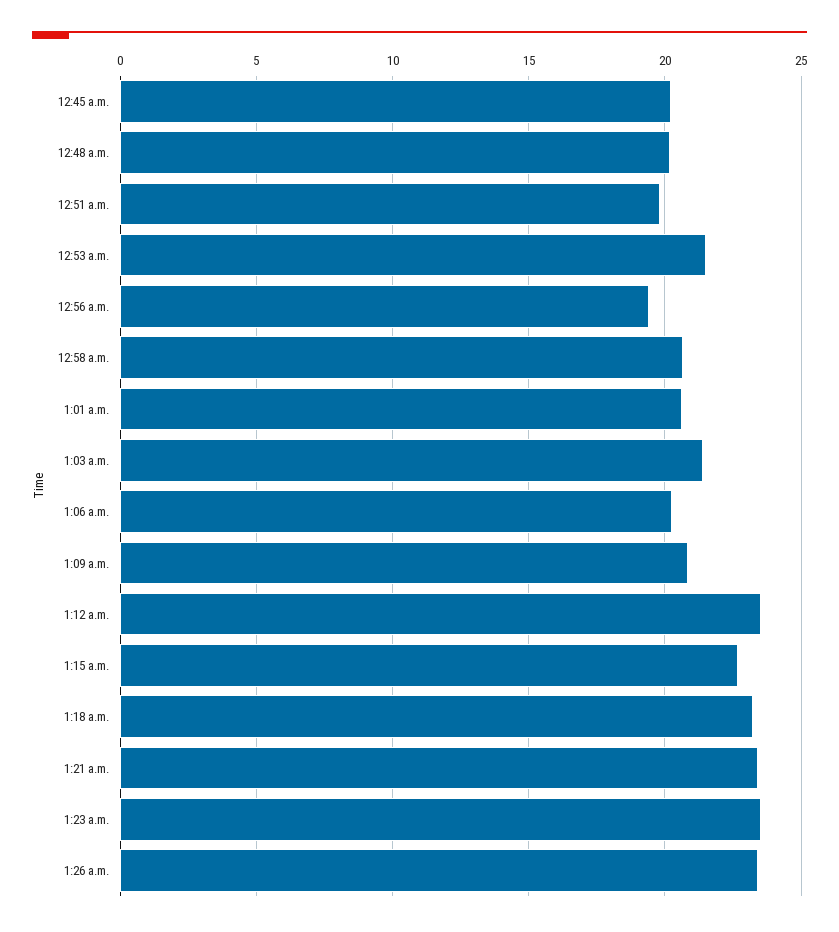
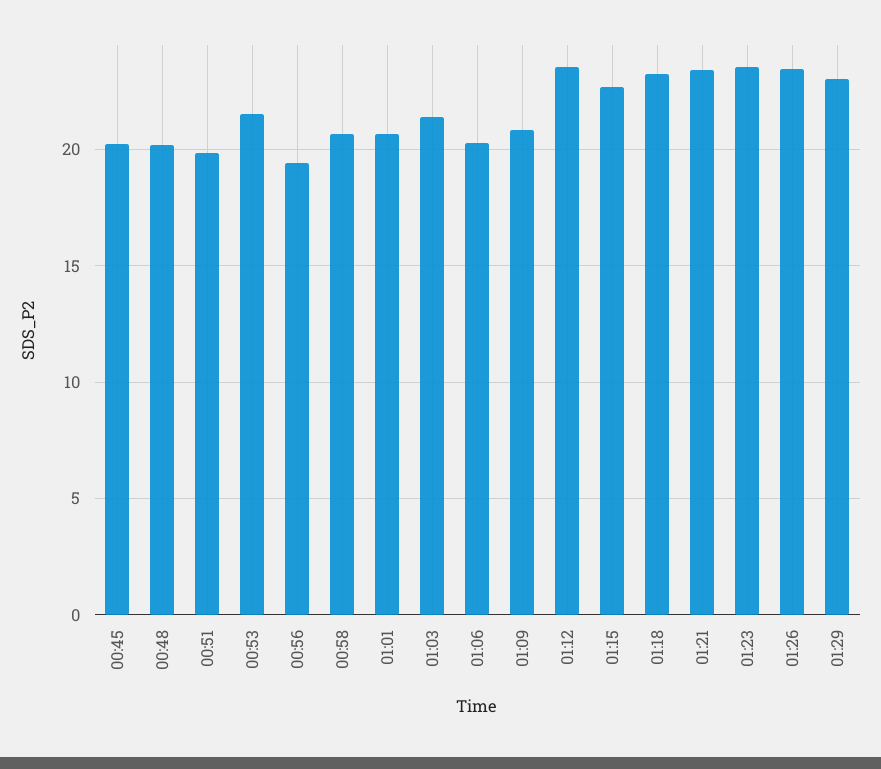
01:29: none -> 23

